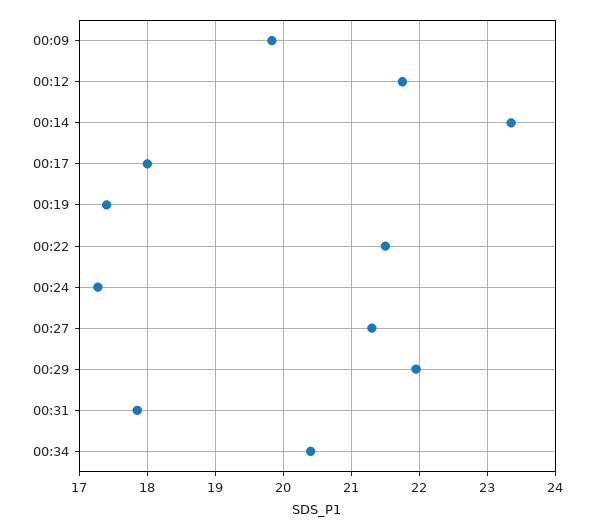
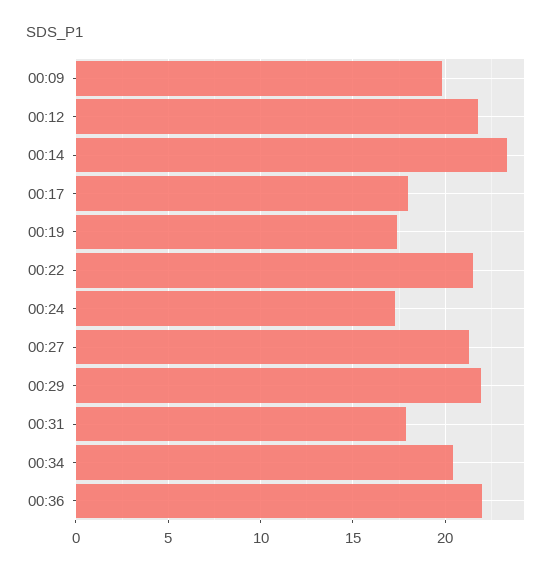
00:36: none -> 22

